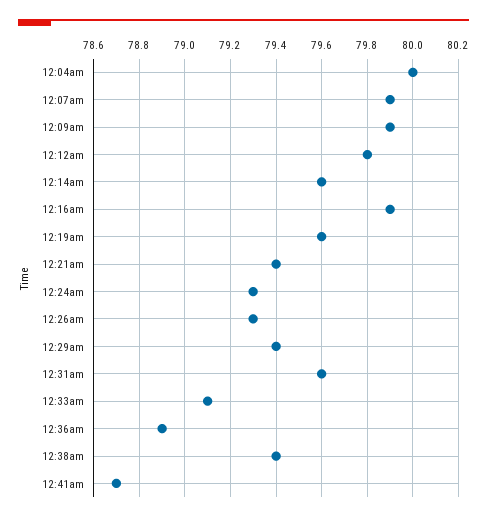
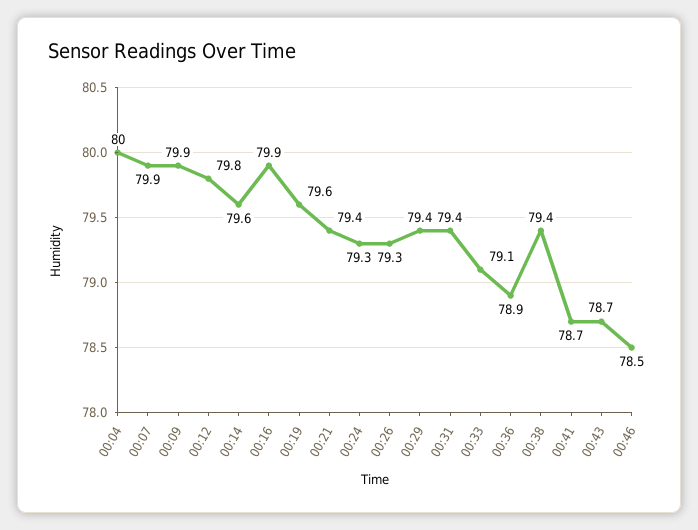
12:31am: 79.6 -> 79.4
00:43: none -> 78.7
00:46: none -> 78.5

